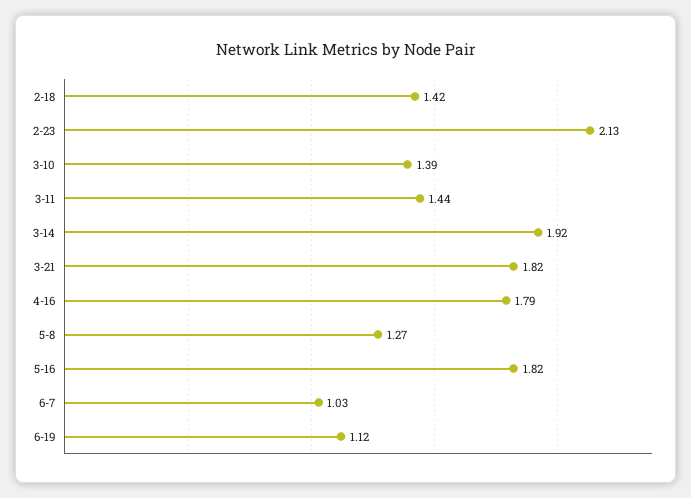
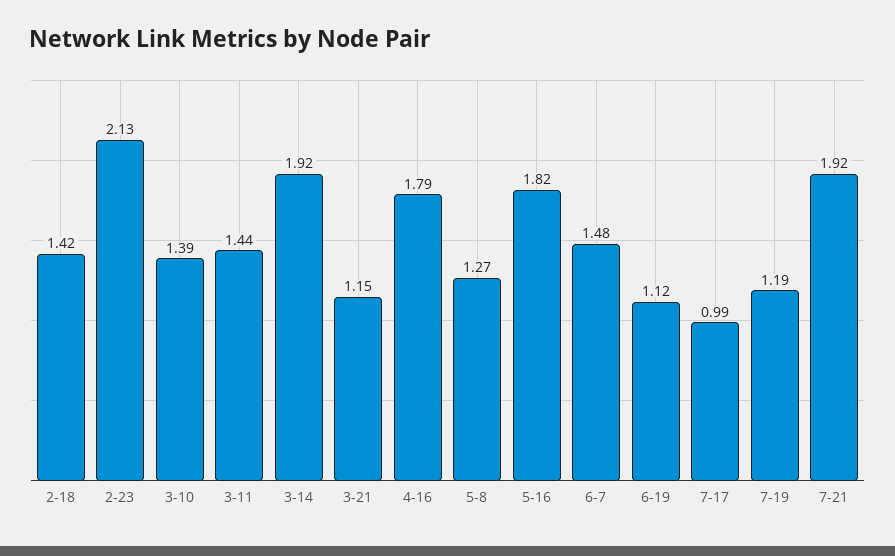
3-21: 1.82 -> 1.15
6-7: 1.03 -> 1.48
7-17: none -> 0.99
7-19: none -> 1.19
7-21: none -> 1.92

